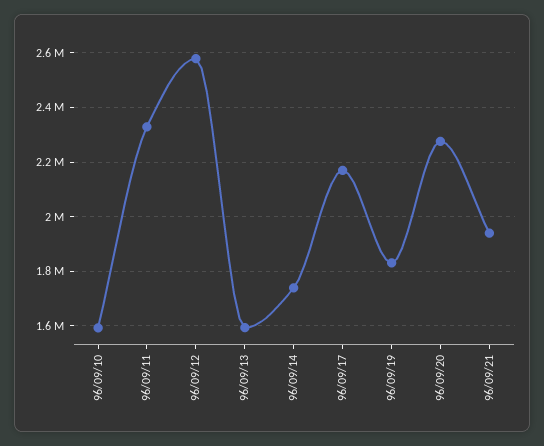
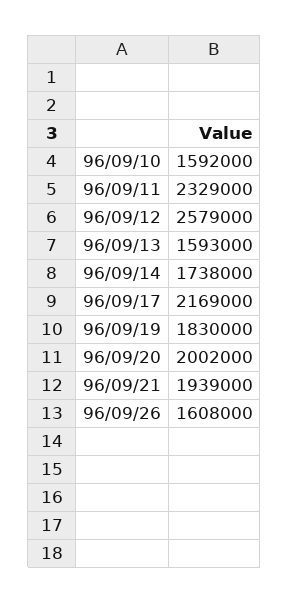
96/09/20: 2275000 -> 2002000
96/09/26: none -> 1608000

